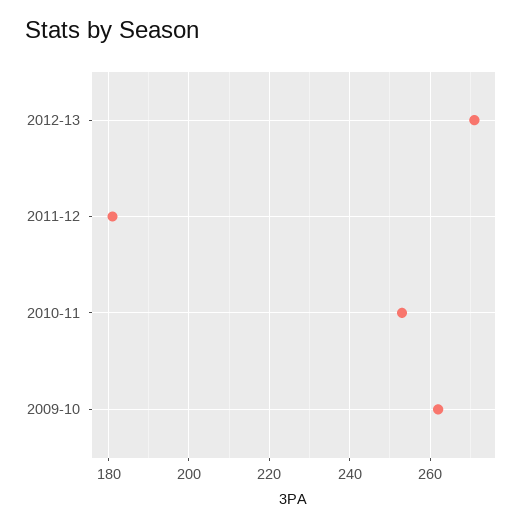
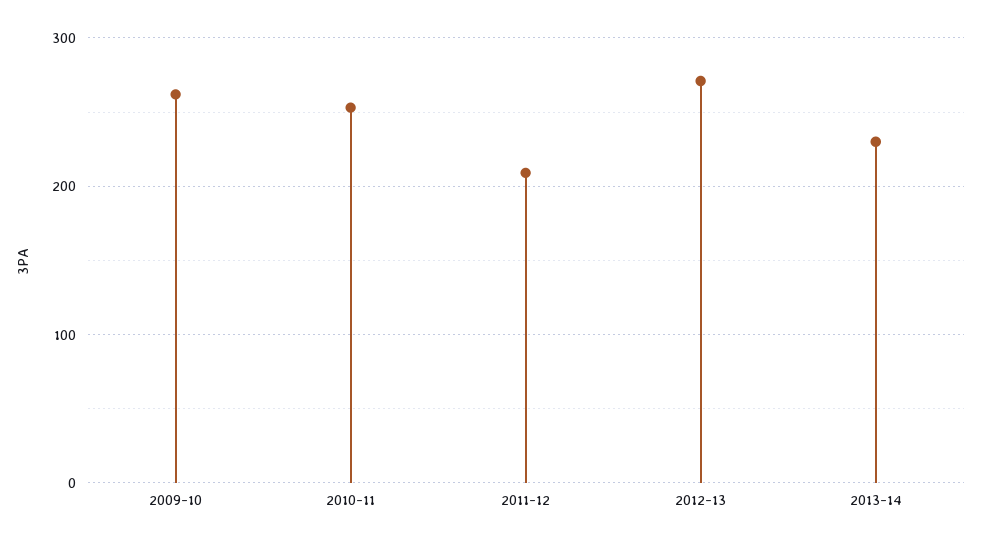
2011-12: 180 -> 210
2013-14: none -> 230

